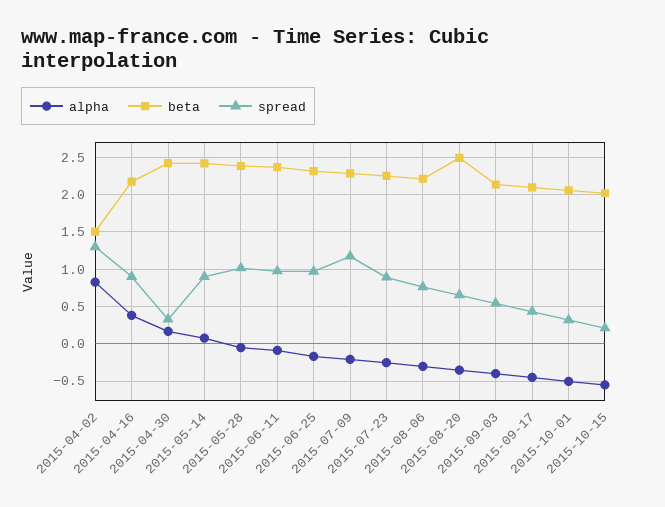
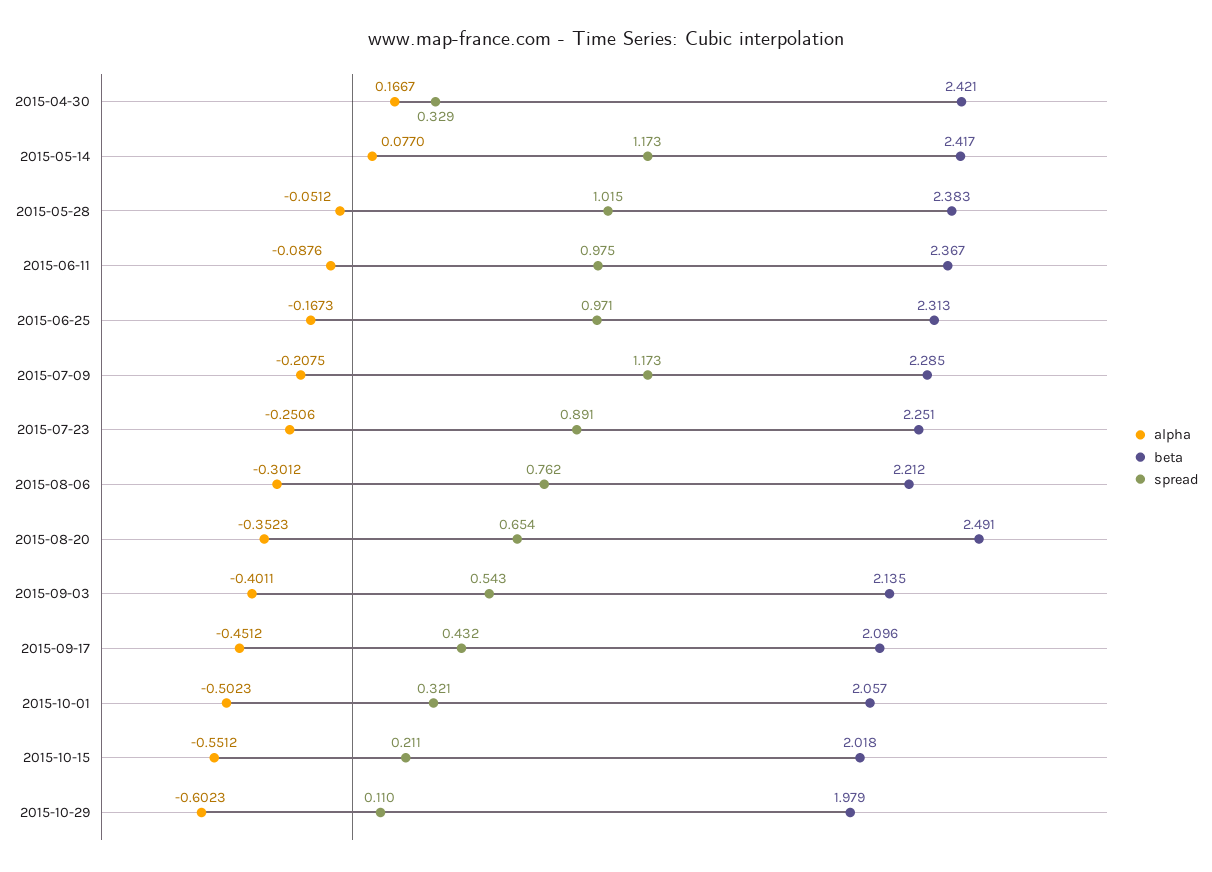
alpha, 2015-04-02: 0.8 -> none
beta, 2015-04-02: 1.5 -> none
spread, 2015-04-02: 1.3 -> none
alpha, 2015-04-16: 0.4 -> none
beta, 2015-04-16: 2.2 -> none
spread, 2015-04-16: 0.9 -> none
spread, 2015-05-14: 0.9 -> 1.173
alpha, 2015-10-29: none -> -0.6023
beta, 2015-10-29: none -> 1.979
spread, 2015-10-29: none -> 0.11

